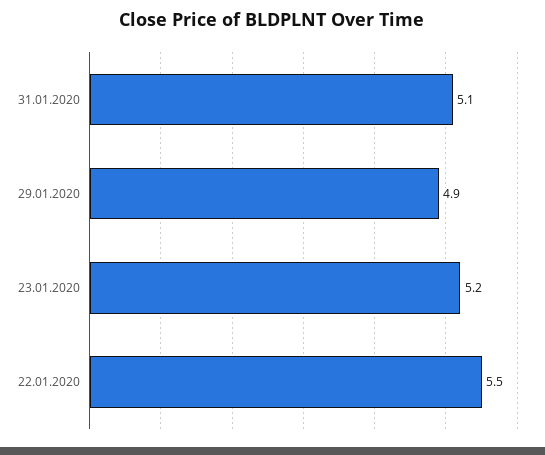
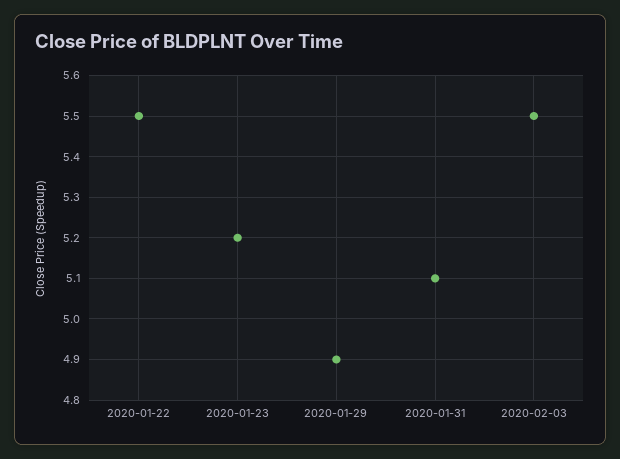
2020-02-03: none -> 5.5

